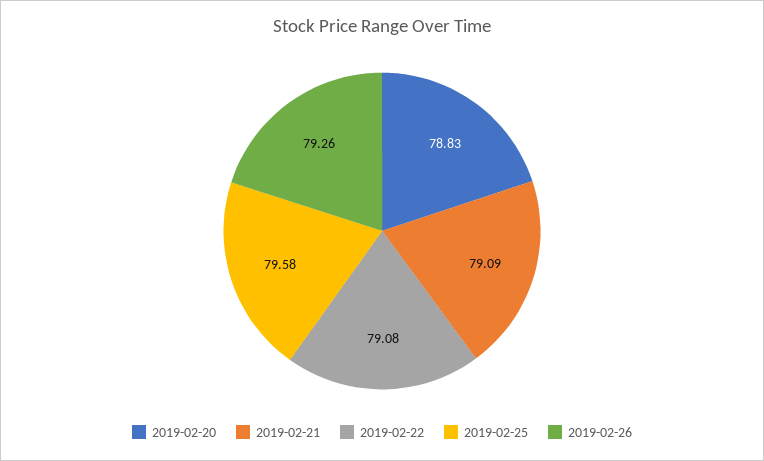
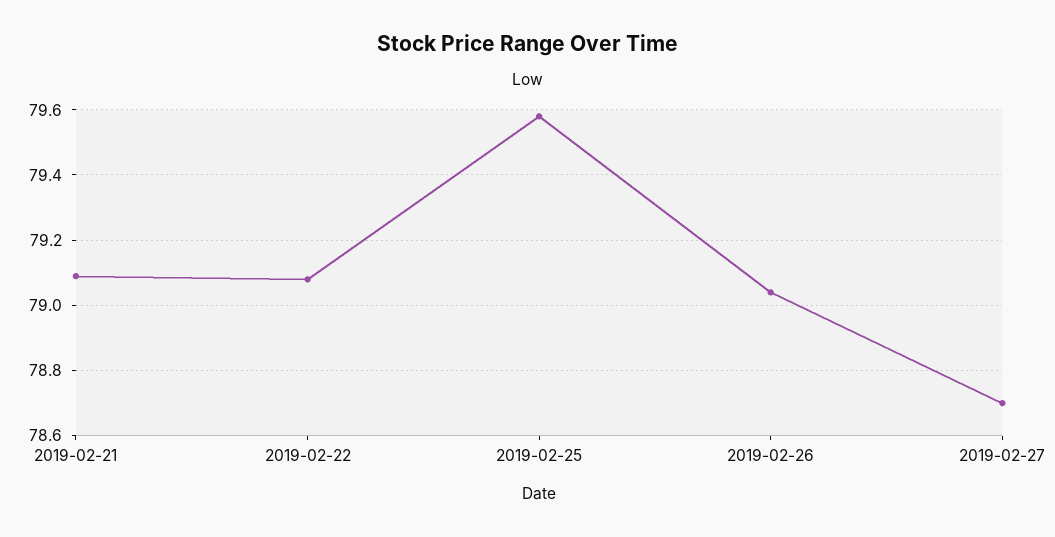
2019-02-20: 78.83 -> none
2019-02-26: 79.26 -> 79.05
2019-02-27: none -> 78.7

